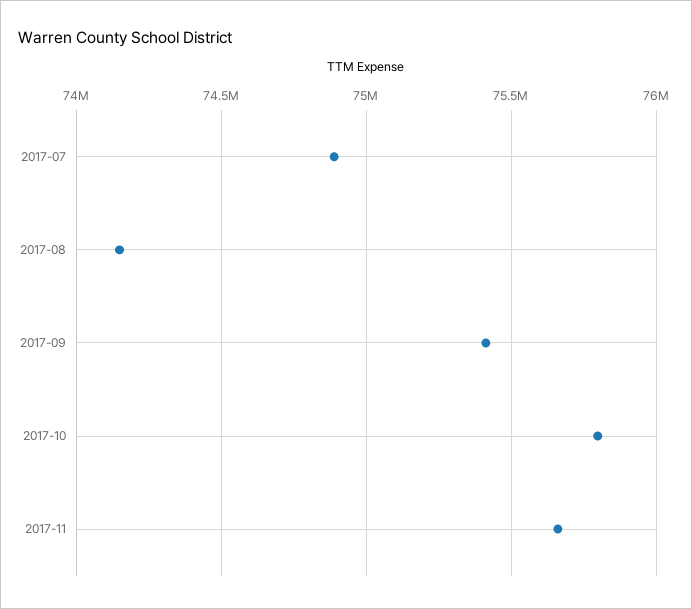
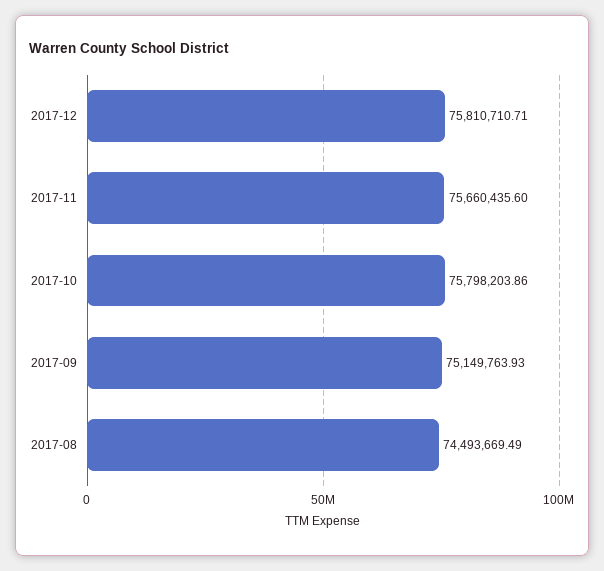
2017-07: 74900000 -> none
2017-08: 74150000 -> 74493669.49
2017-09: 75400000 -> 75149763.93
2017-12: none -> 75810710.71

